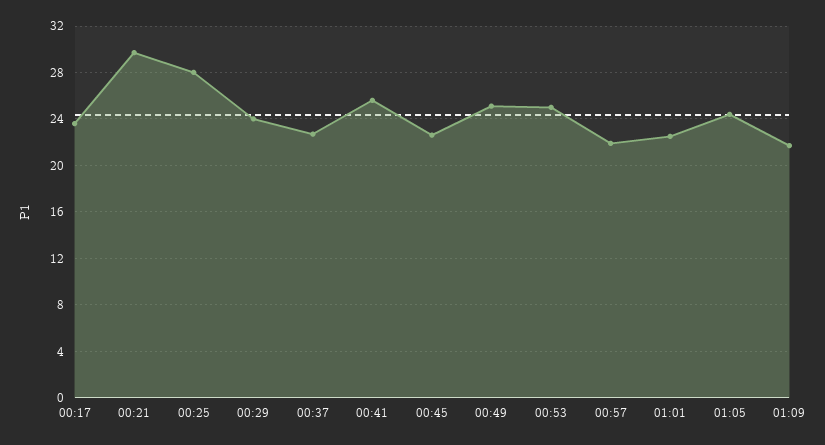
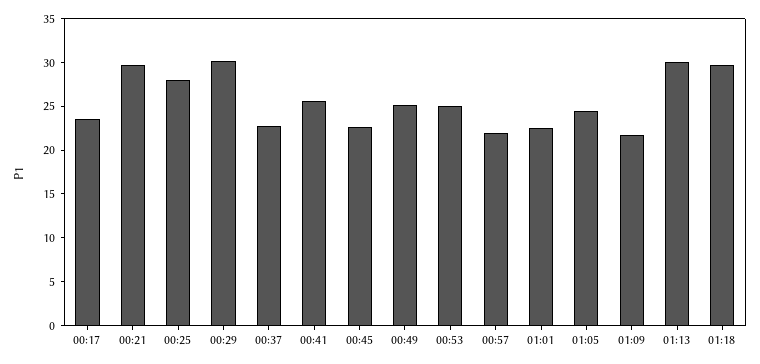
00:29: 24 -> 30
01:13: none -> 30
01:18: none -> 30

